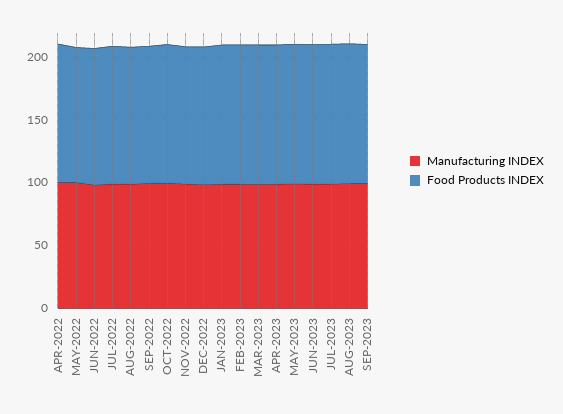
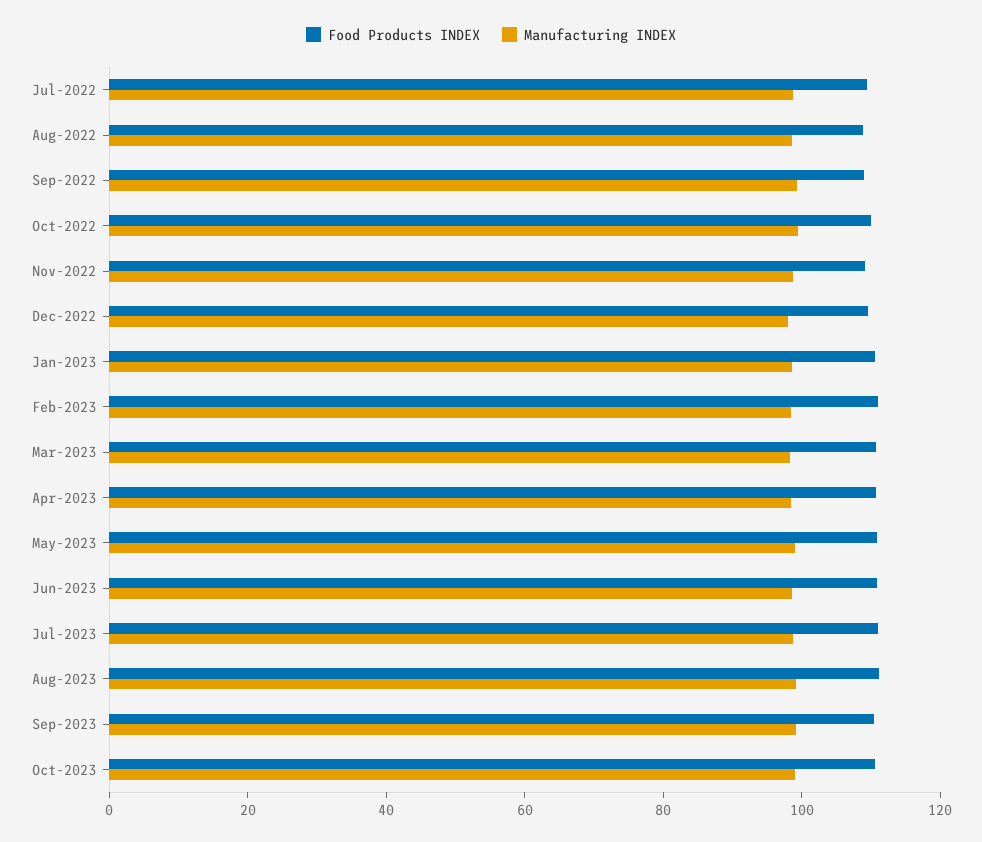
Manufacturing INDEX, APR-2022: 100 -> none
Food Products INDEX, APR-2022: 110 -> none
Manufacturing INDEX, MAY-2022: 100 -> none
Food Products INDEX, MAY-2022: 110 -> none
Manufacturing INDEX, JUN-2022: 100 -> none
Food Products INDEX, JUN-2022: 110 -> none
Food Products INDEX, Oct-2023: none -> 110
Manufacturing INDEX, Oct-2023: none -> 100

